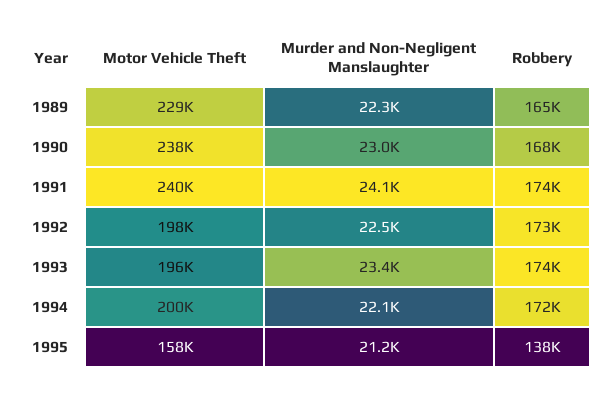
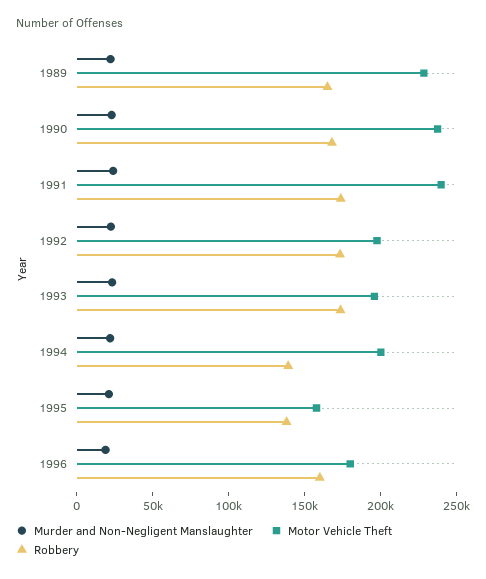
Robbery, 1994: 172000 -> 140000
Murder and Non-Negligent Manslaughter, 1996: none -> 20000
Motor Vehicle Theft, 1996: none -> 180000
Robbery, 1996: none -> 160000

